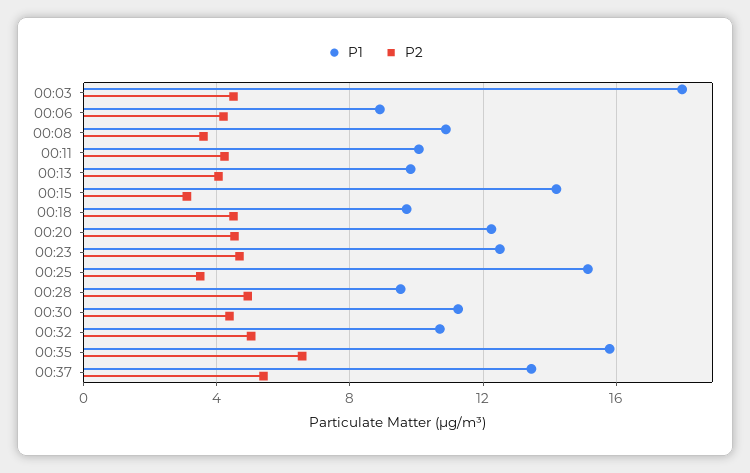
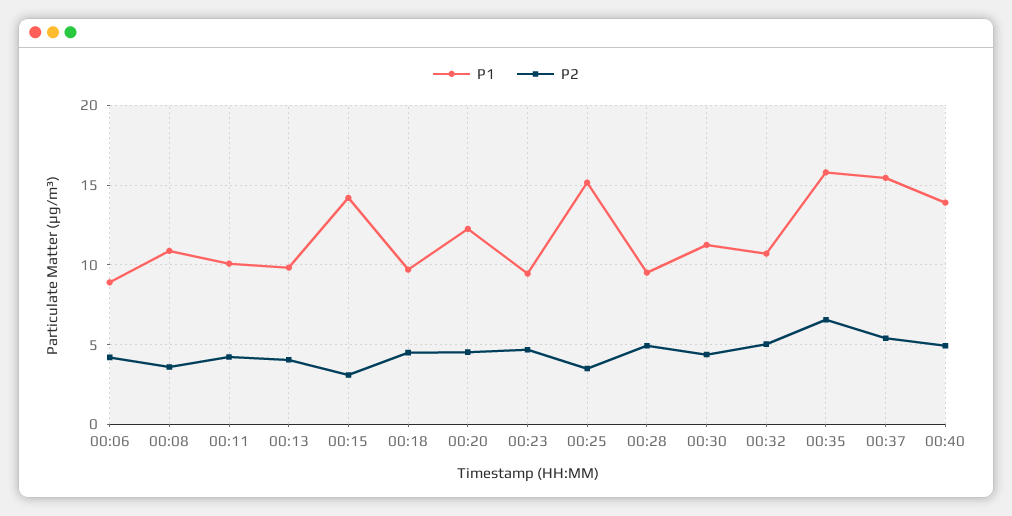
P1, 00:03: 18 -> none
P2, 00:03: 4.5 -> none
P1, 00:23: 12.5 -> 9.5
P1, 00:37: 13.5 -> 15.5
P1, 00:40: none -> 14
P2, 00:40: none -> 5

